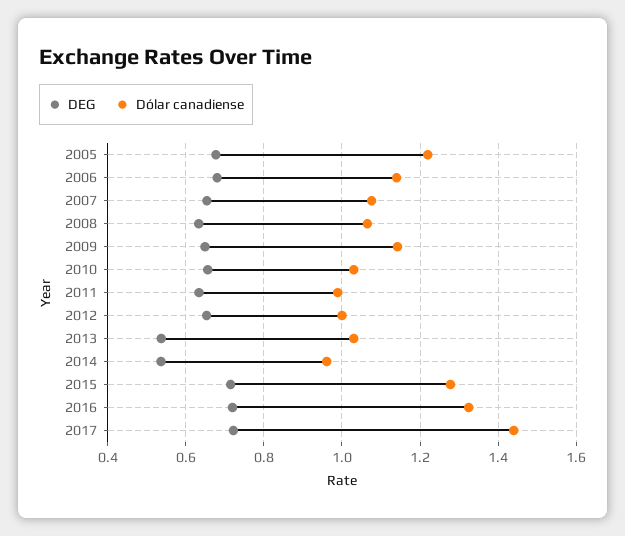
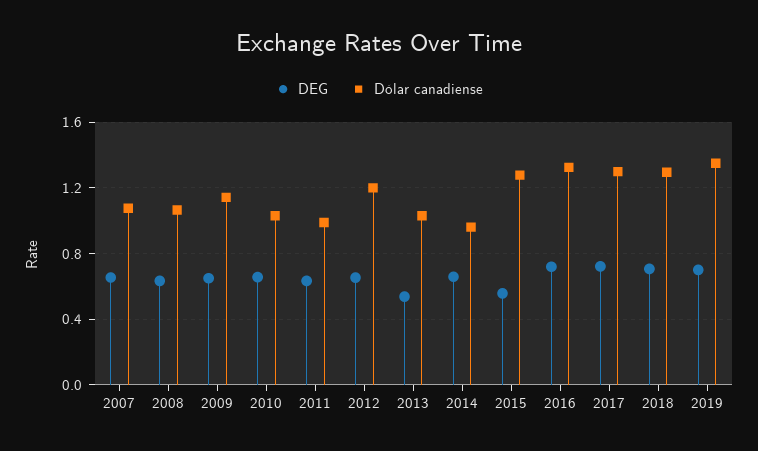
DEG, 2005: 0.68 -> none
Dólar canadiense, 2005: 1.22 -> none
DEG, 2006: 0.68 -> none
Dólar canadiense, 2006: 1.14 -> none
Dólar canadiense, 2012: 1 -> 1.2
DEG, 2014: 0.54 -> 0.65
DEG, 2015: 0.72 -> 0.55
Dólar canadiense, 2017: 1.44 -> 1.3
DEG, 2018: none -> 0.7
Dólar canadiense, 2018: none -> 1.3
DEG, 2019: none -> 0.7
Dólar canadiense, 2019: none -> 1.35

